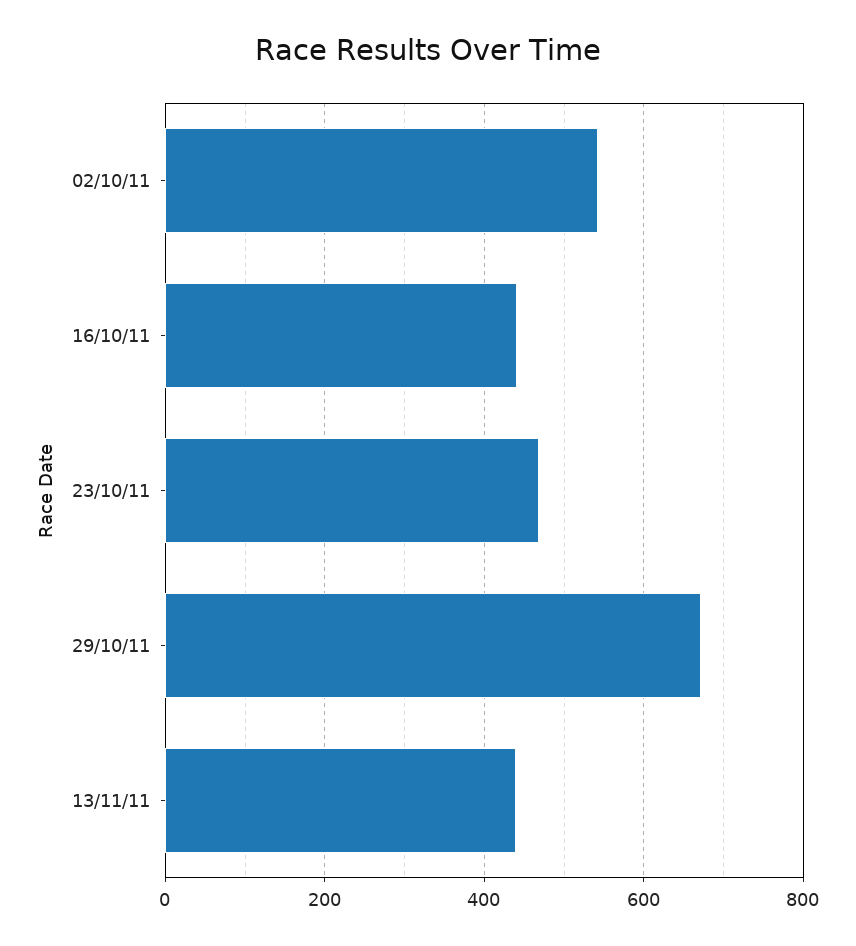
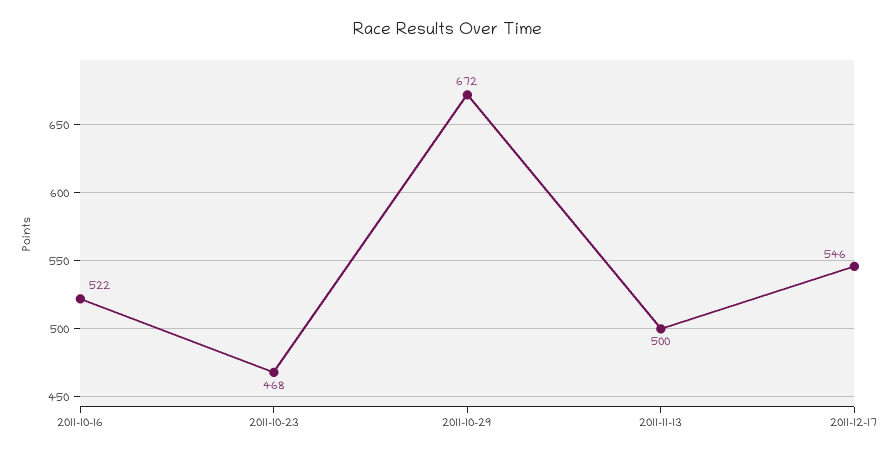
02/10/11: 540 -> none
16/10/11: 440 -> 522
13/11/11: 440 -> 500
2011-12-17: none -> 546

